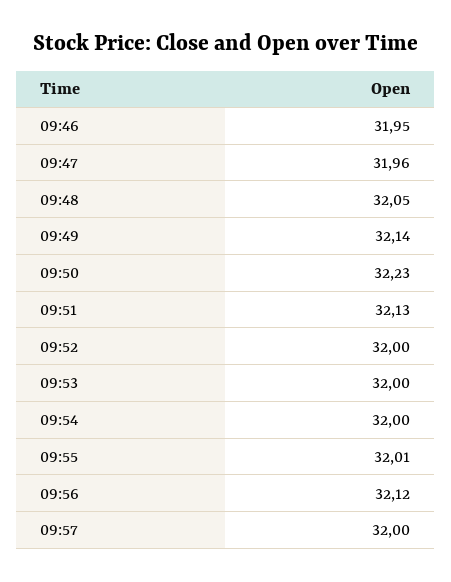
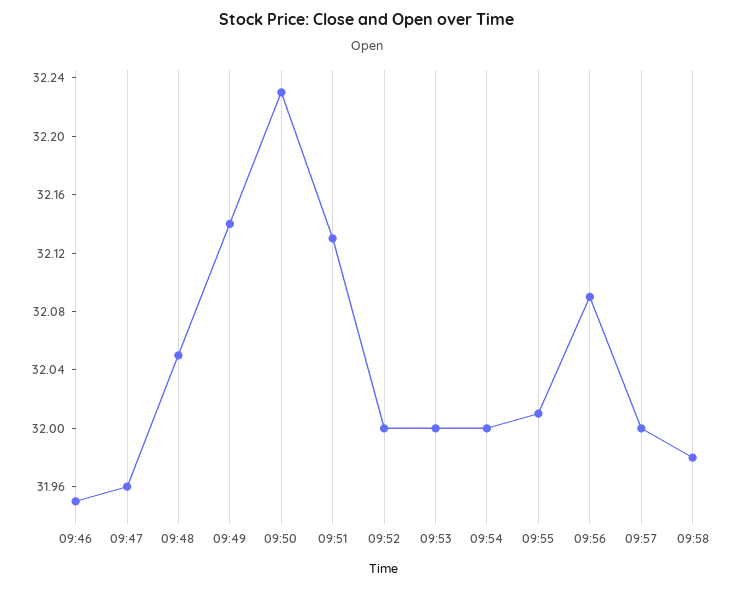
09:56: 32.12 -> 32.09
09:58: none -> 31.98

